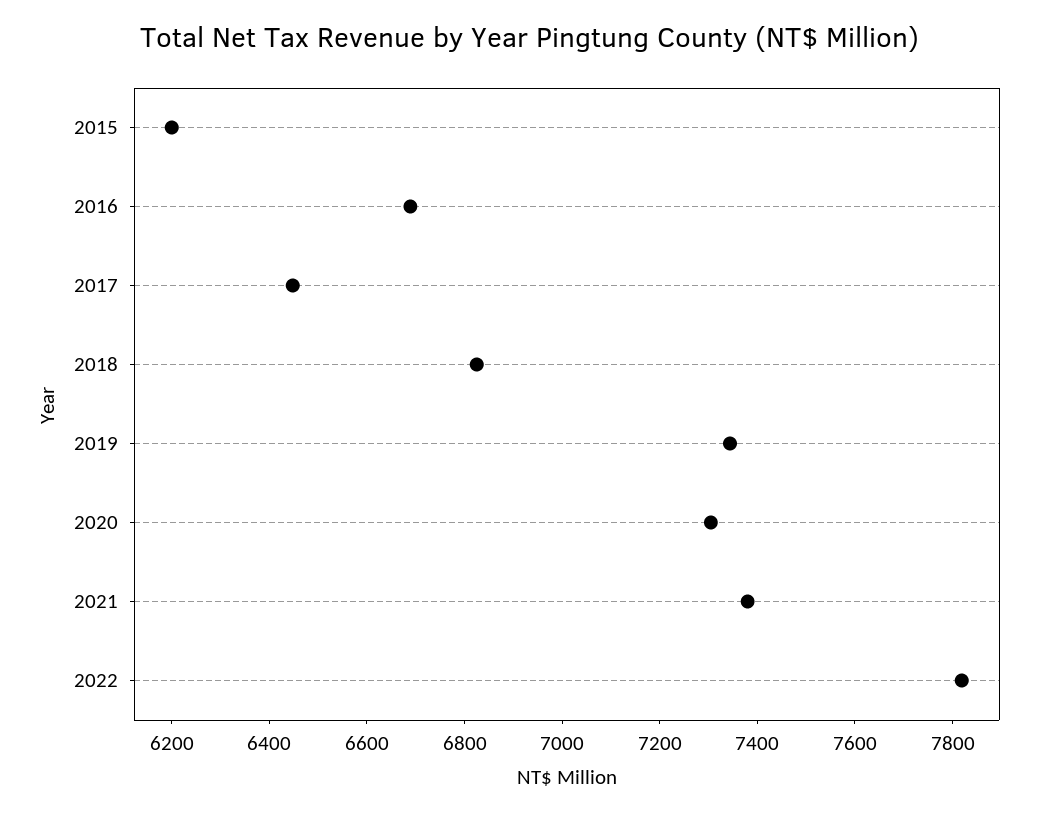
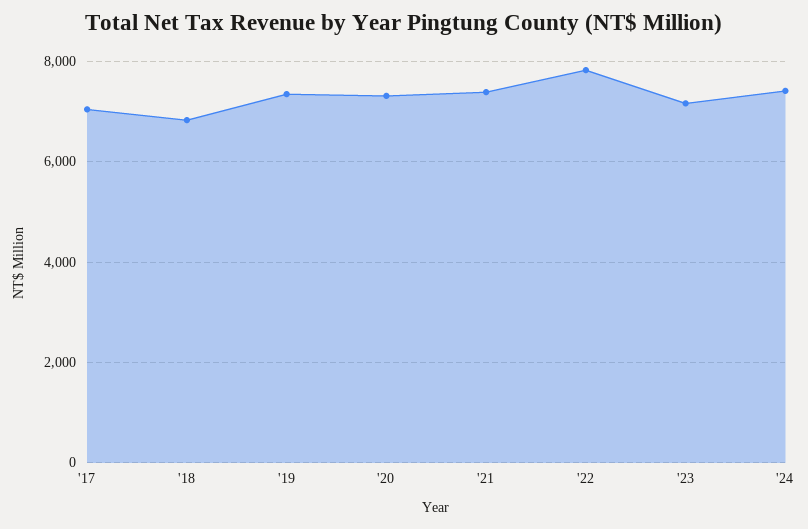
2015: 6200 -> none
2016: 6700 -> none
2017: 6450 -> 7000
'23: none -> 7200
'24: none -> 7400

